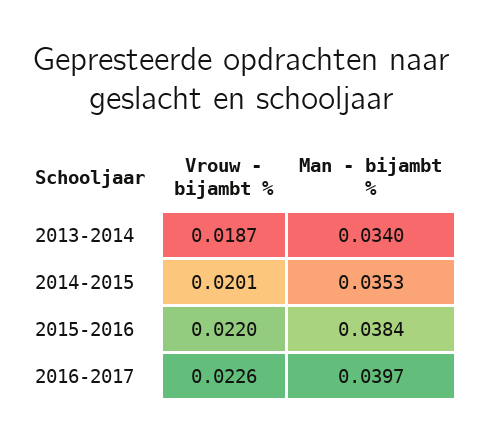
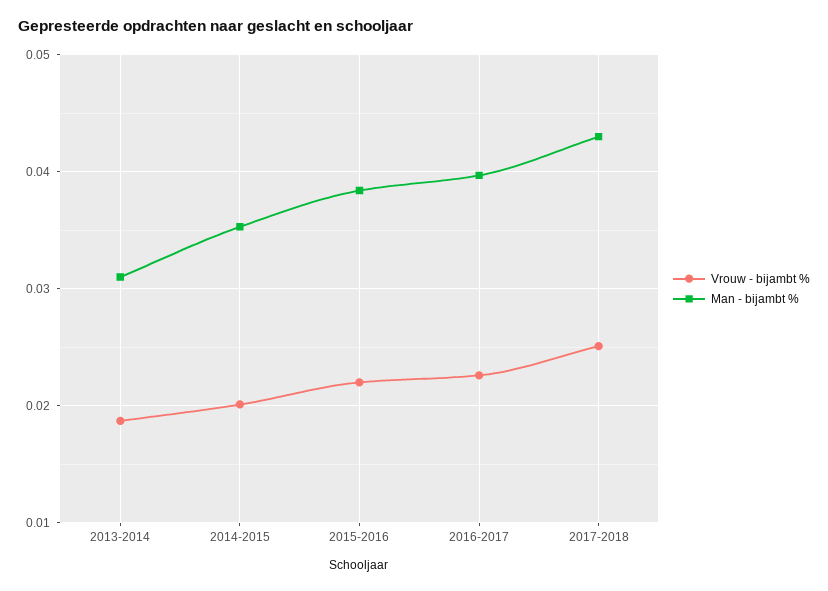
Man - bijambt %, 2013-2014: 0.034 -> 0.031
Vrouw - bijambt %, 2017-2018: none -> 0.025
Man - bijambt %, 2017-2018: none -> 0.043

